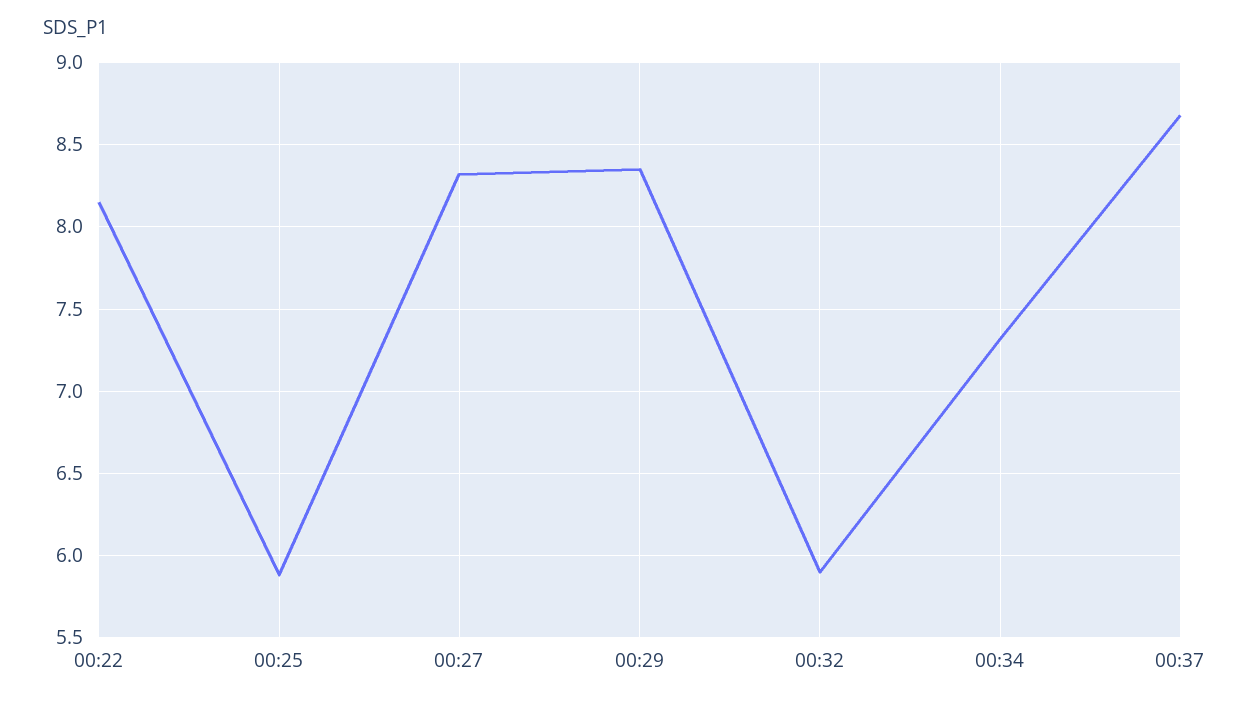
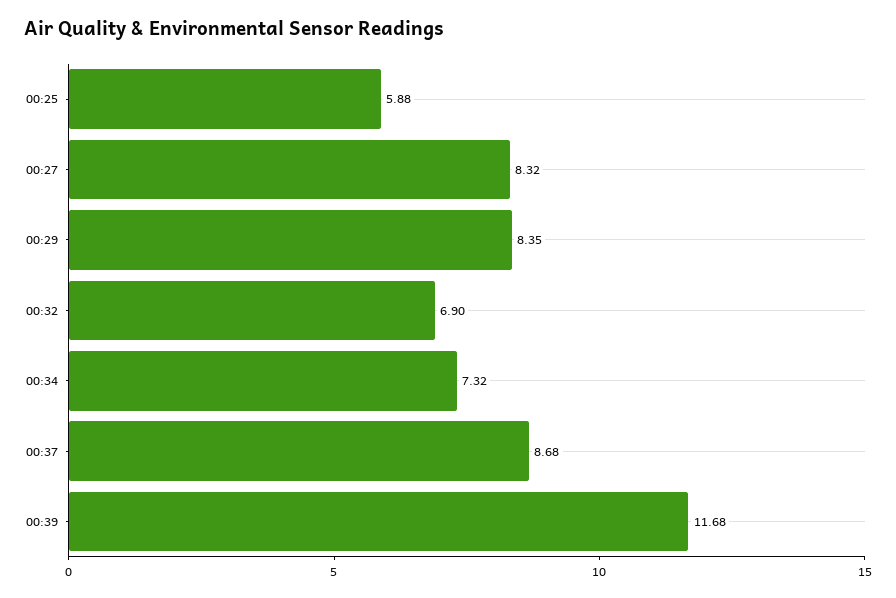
00:22: 8.15 -> none
00:32: 5.9 -> 6.9
00:39: none -> 11.68

